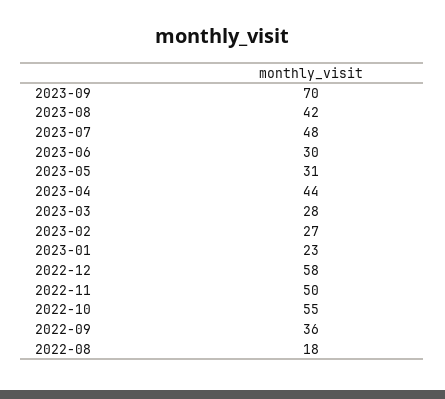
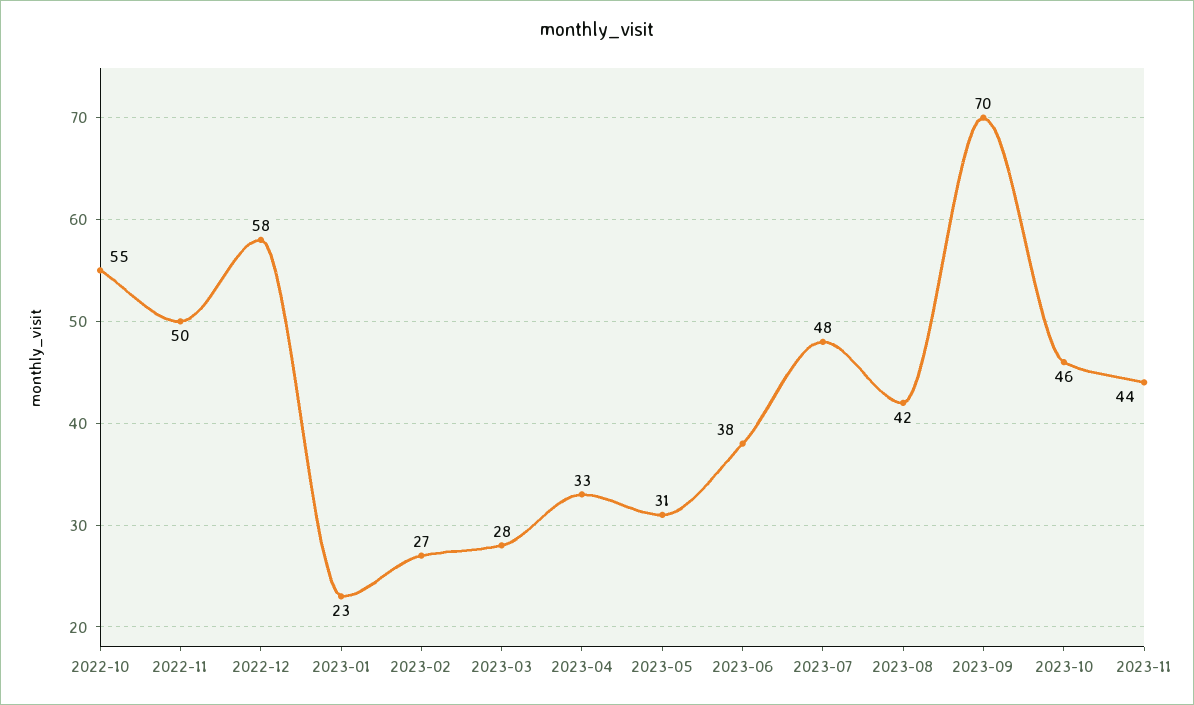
2023-06: 30 -> 38
2023-04: 44 -> 33
2022-09: 36 -> none
2022-08: 18 -> none
2023-10: none -> 46
2023-11: none -> 44

